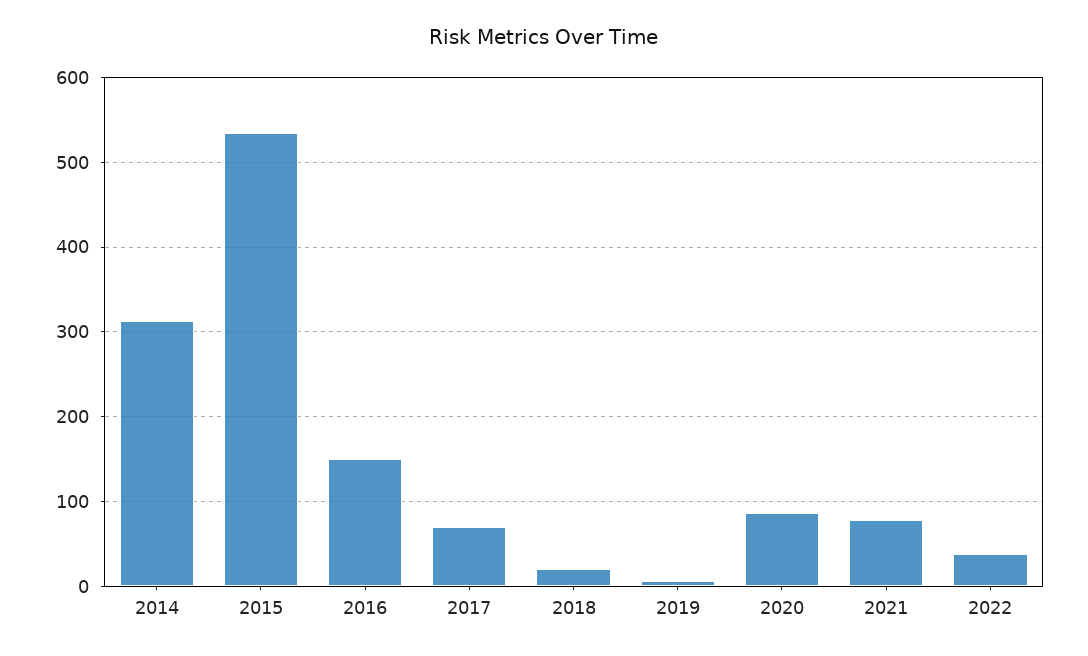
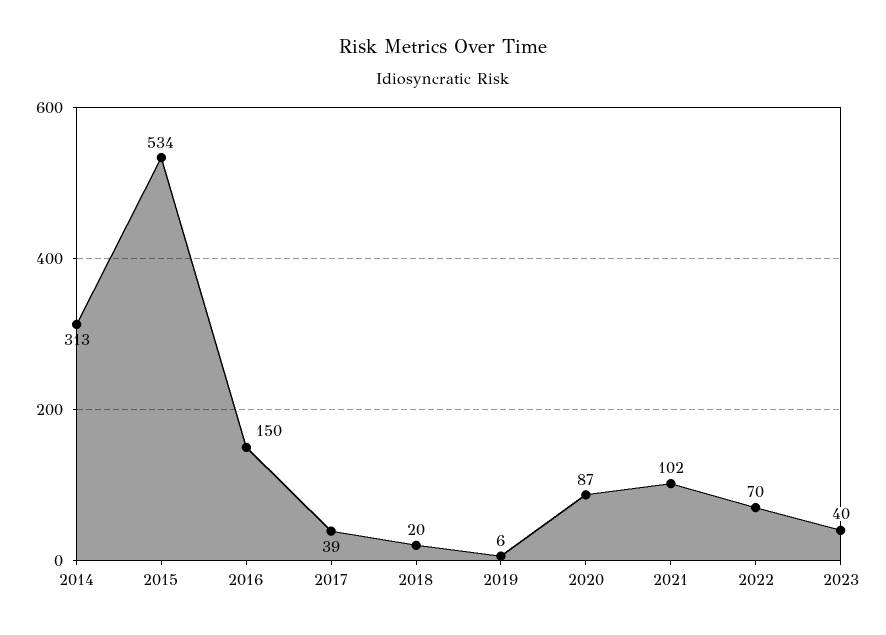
2017: 70 -> 39
2021: 80 -> 102
2022: 40 -> 70
2023: none -> 40

